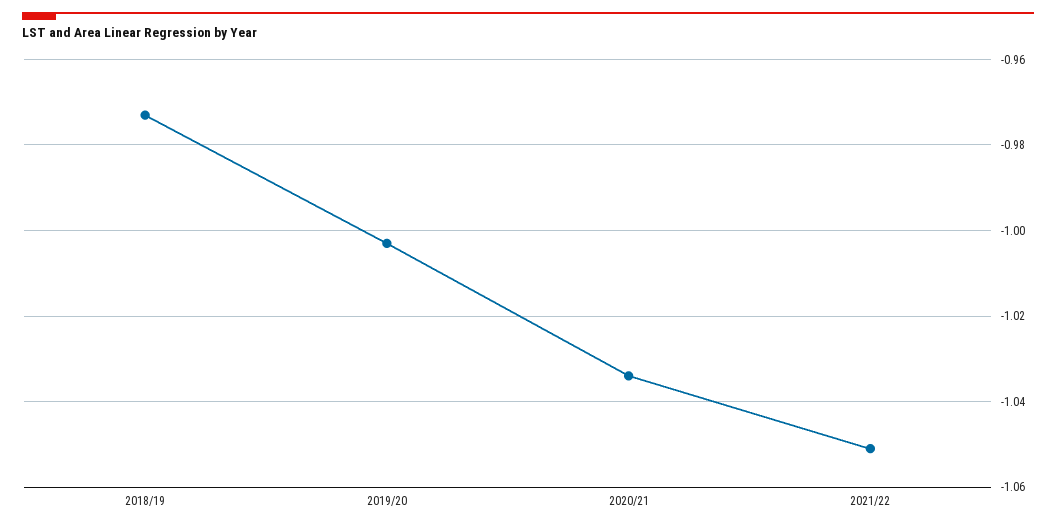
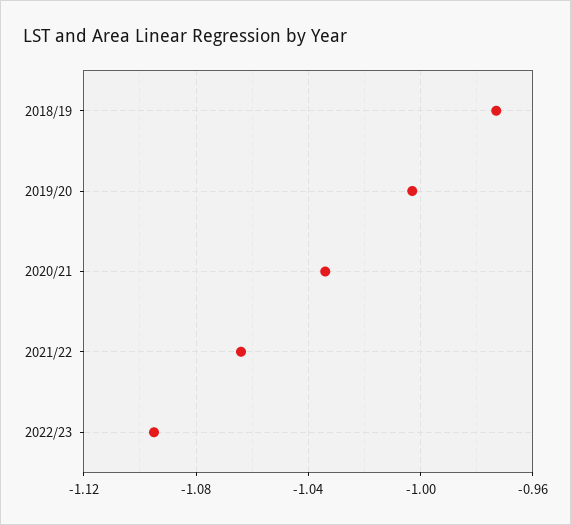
2021/22: -1.05 -> -1.065
2022/23: none -> -1.095

